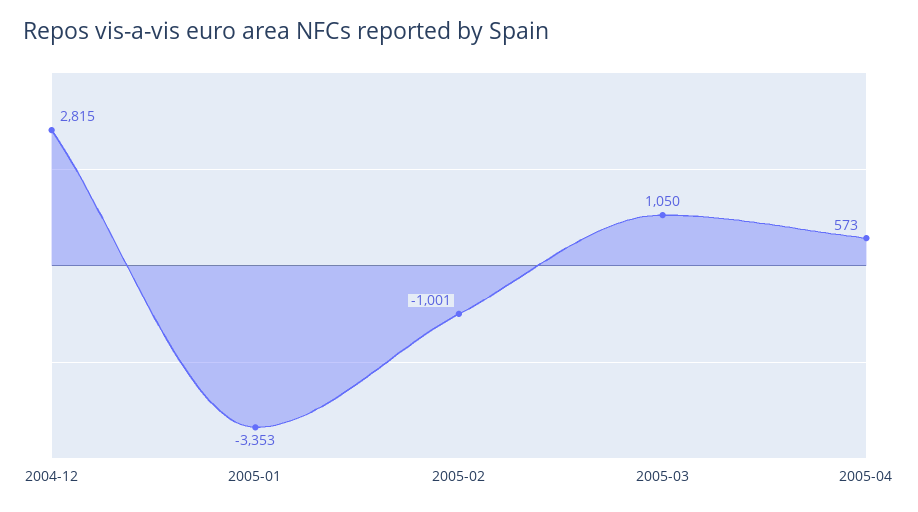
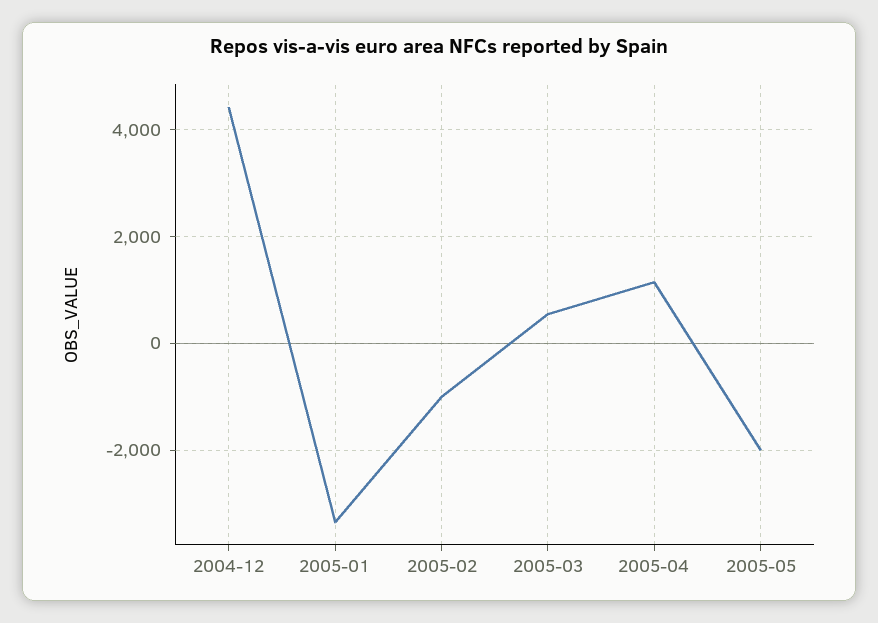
2004-12: 2815 -> 4400
2005-03: 1050 -> 600
2005-04: 573 -> 1200
2005-05: none -> -2000

